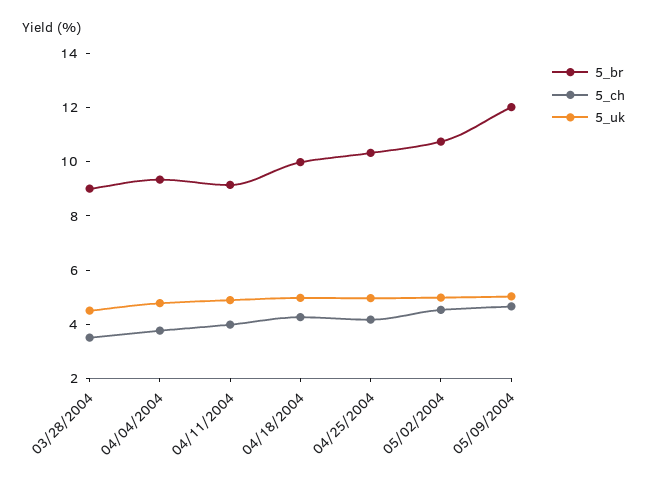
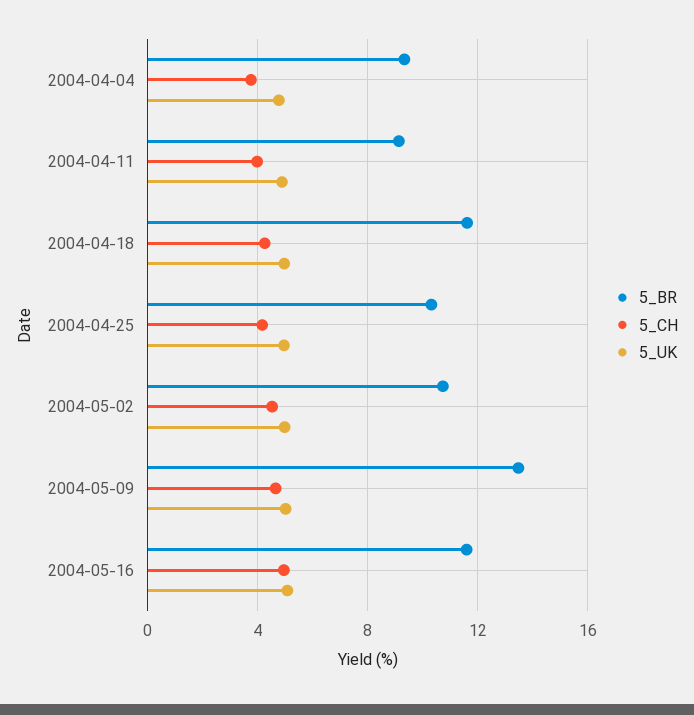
5_br, 03/28/2004: 9 -> none
5_ch, 03/28/2004: 3.5 -> none
5_uk, 03/28/2004: 4.5 -> none
5_br, 04/18/2004: 10 -> 11.5
5_br, 05/09/2004: 12 -> 13.5
5_br, 2004-05-16: none -> 11.5
5_ch, 2004-05-16: none -> 5
5_uk, 2004-05-16: none -> 5

